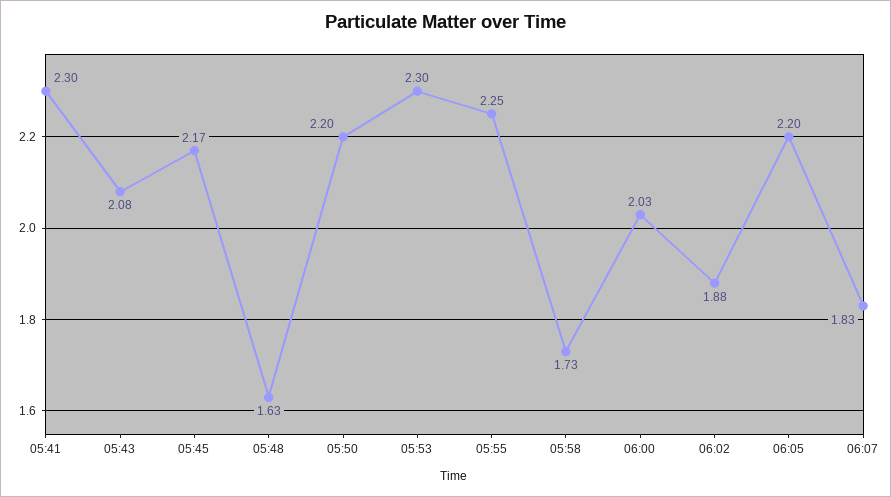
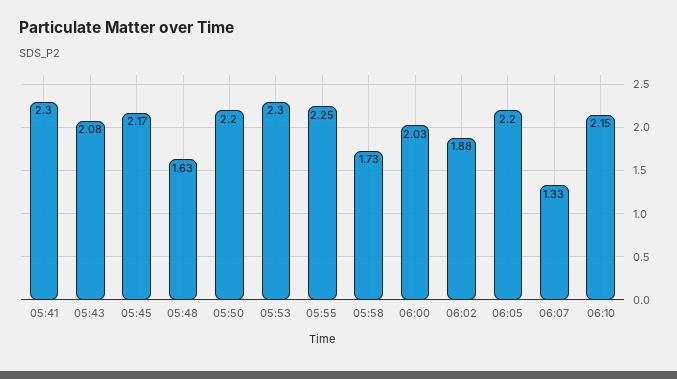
06:07: 1.83 -> 1.33
06:10: none -> 2.15

